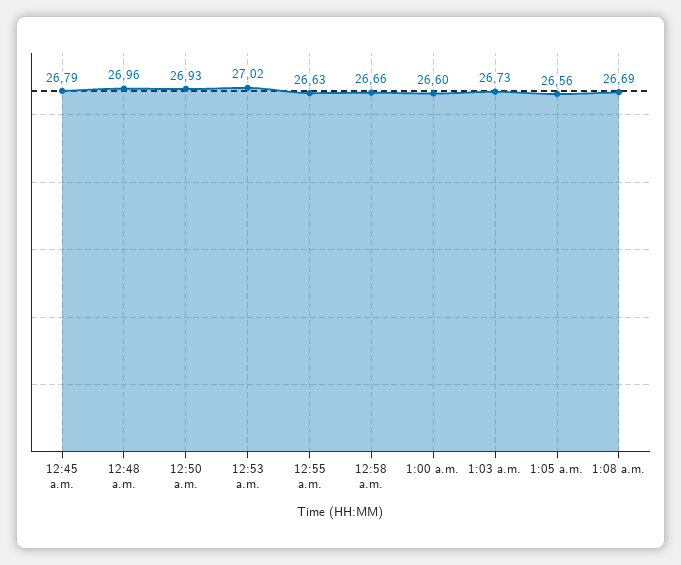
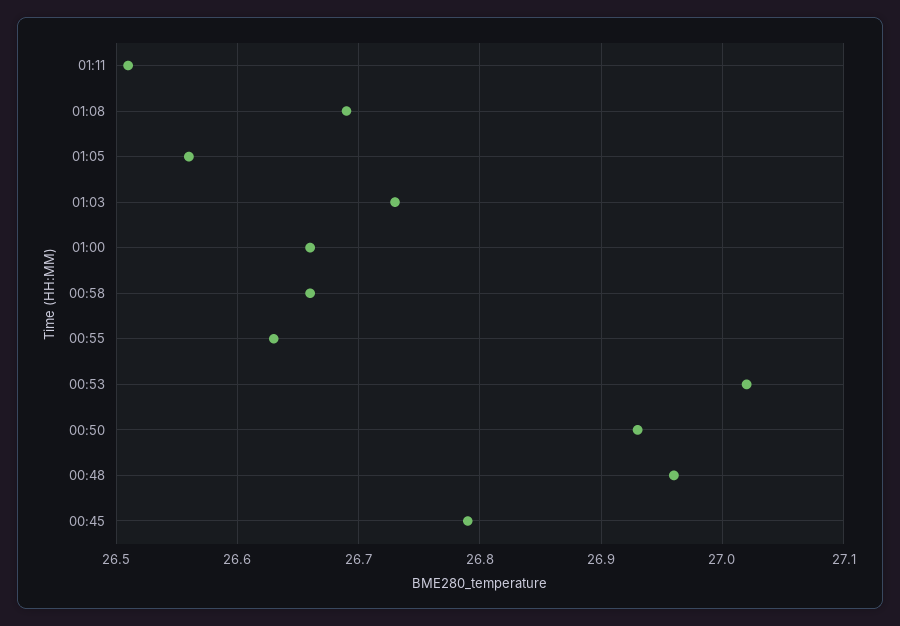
1:00 a.m.: 26.6 -> 26.66
01:11: none -> 26.51

